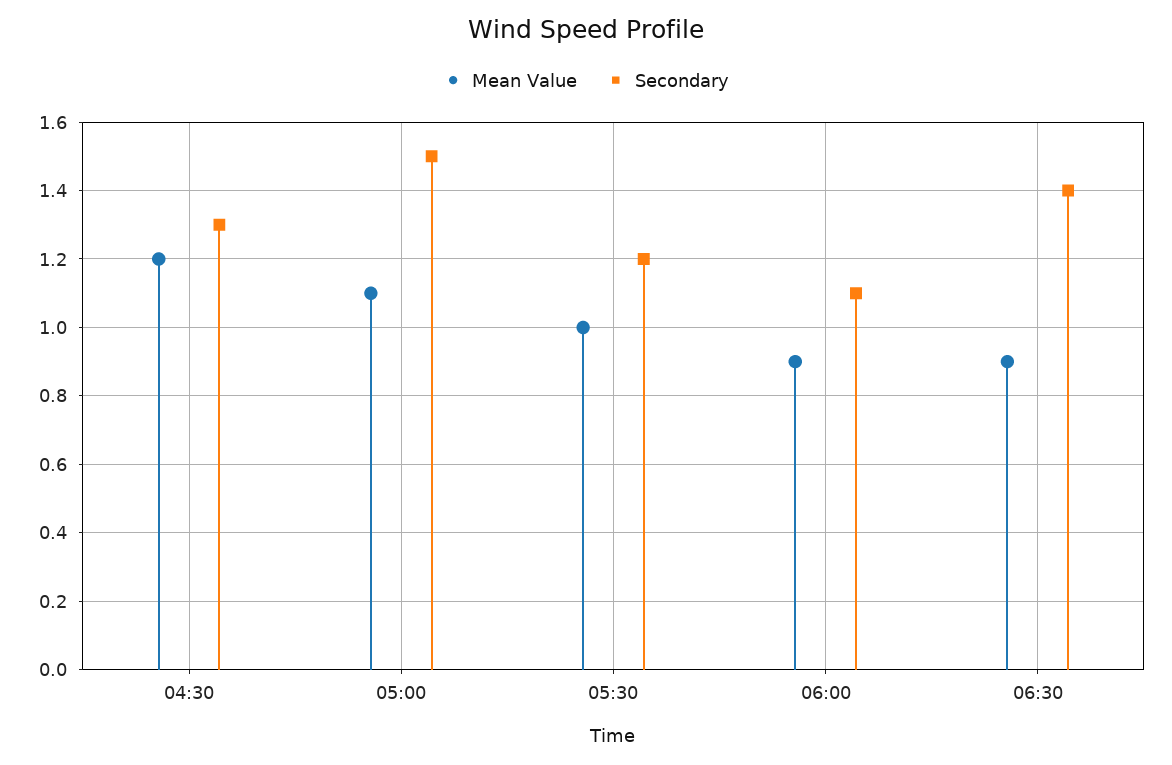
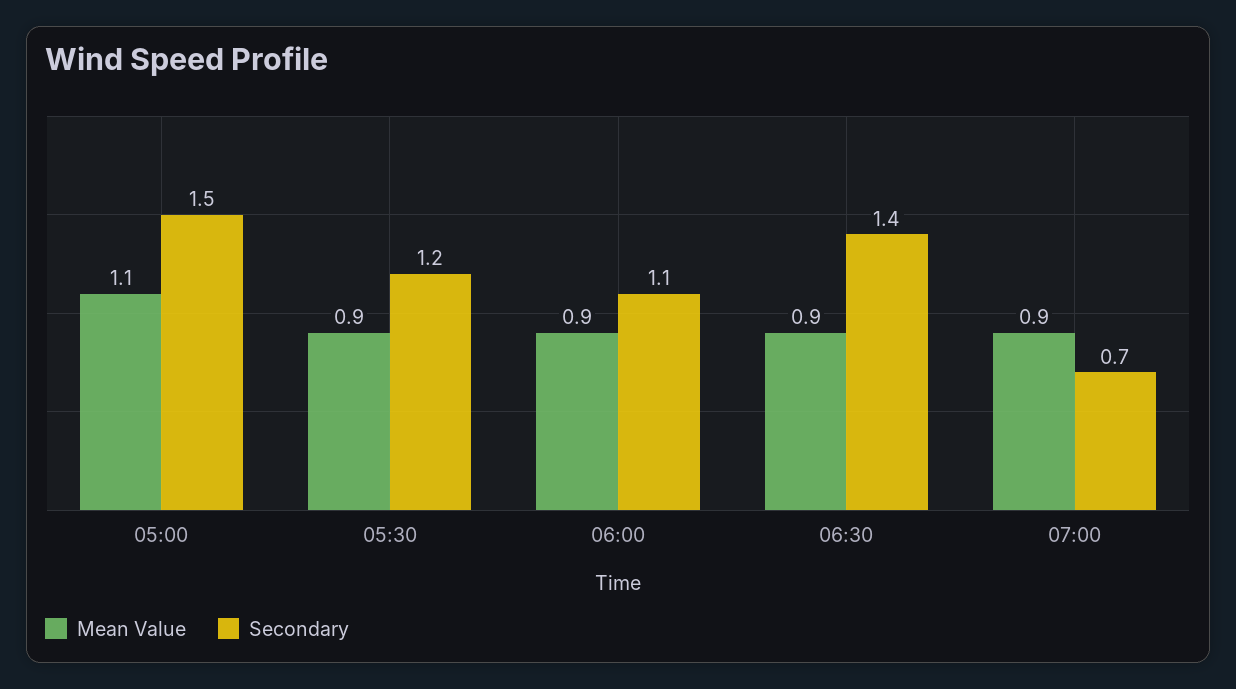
Mean Value, 04:30: 1.2 -> none
Secondary, 04:30: 1.3 -> none
Mean Value, 05:30: 1 -> 0.9
Mean Value, 07:00: none -> 0.9
Secondary, 07:00: none -> 0.7

